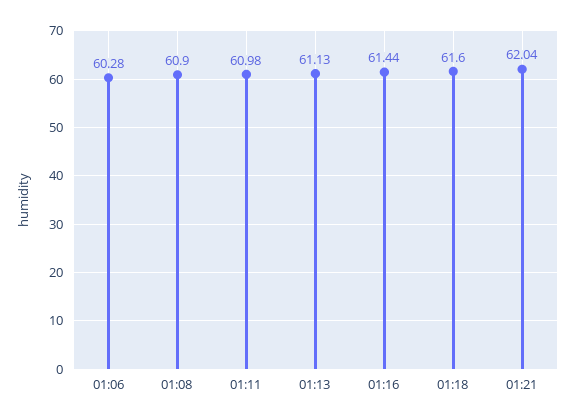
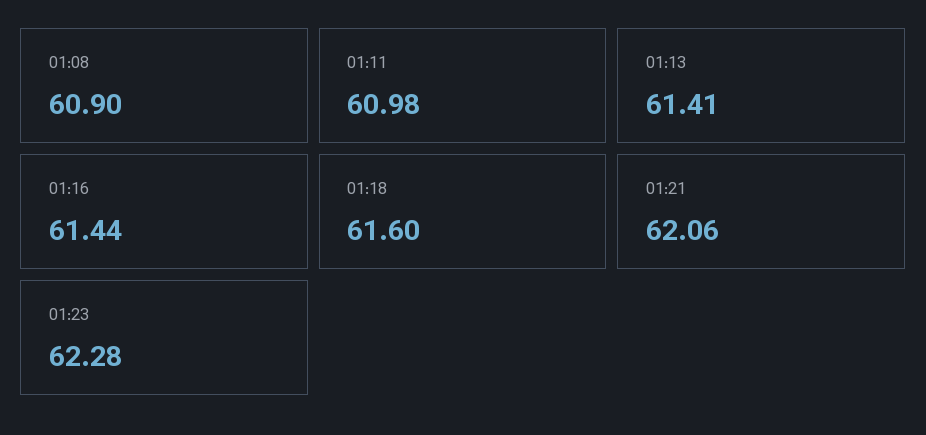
01:06: 60.28 -> none
01:13: 61.13 -> 61.41
01:21: 62.04 -> 62.06
01:23: none -> 62.28

